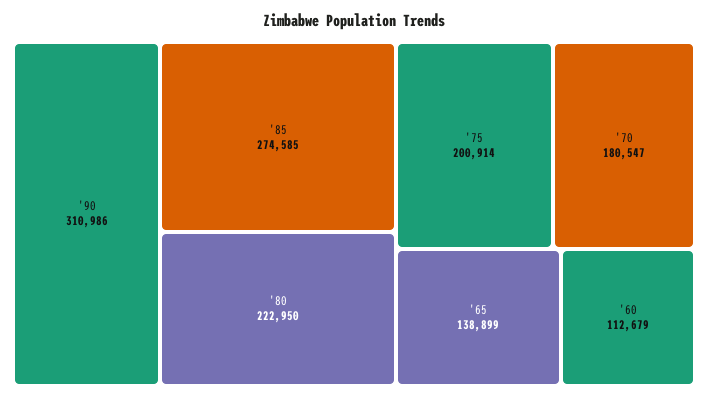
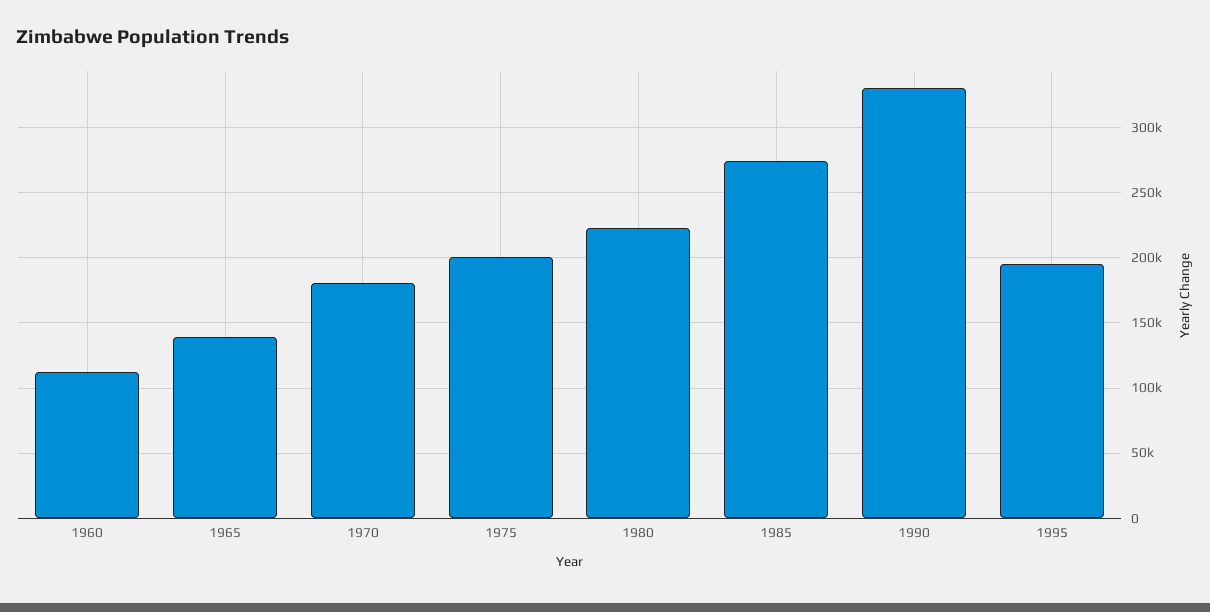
'90: 310986 -> 330000
1995: none -> 195000

